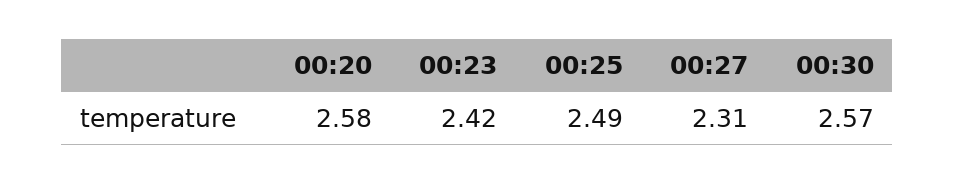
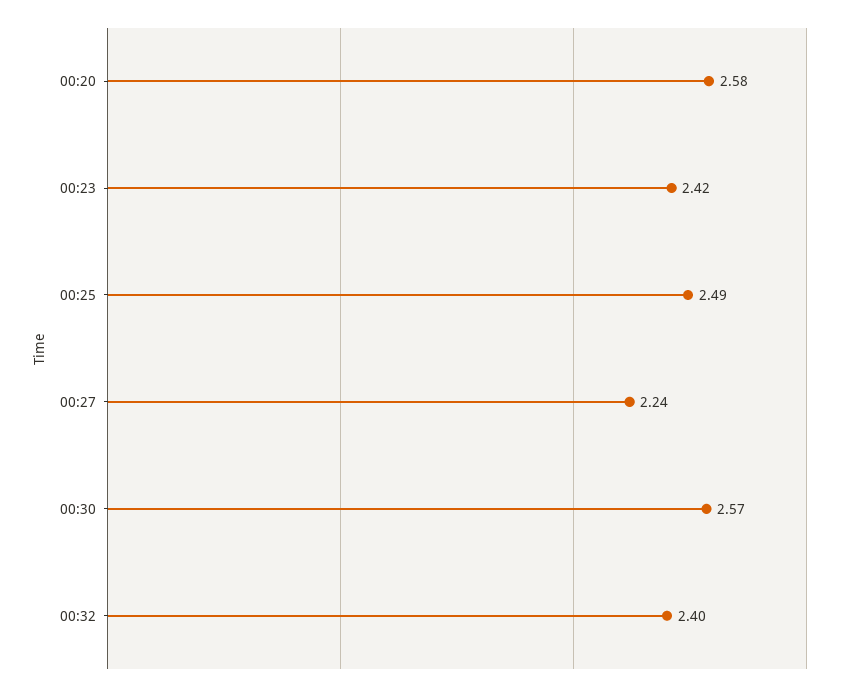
00:27: 2.31 -> 2.24
00:32: none -> 2.4

